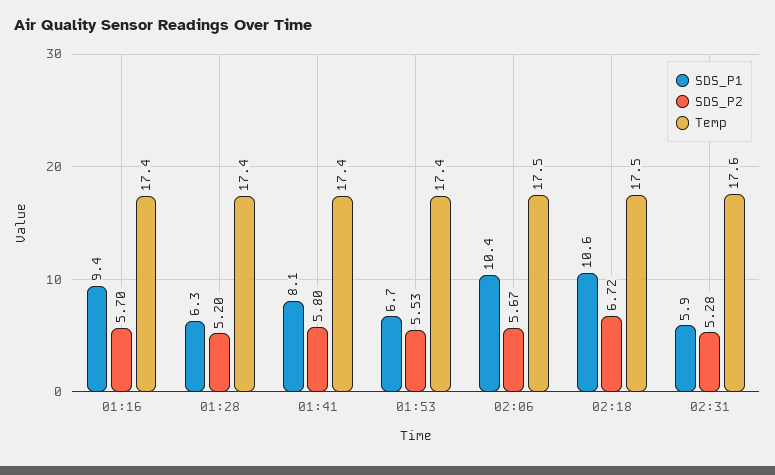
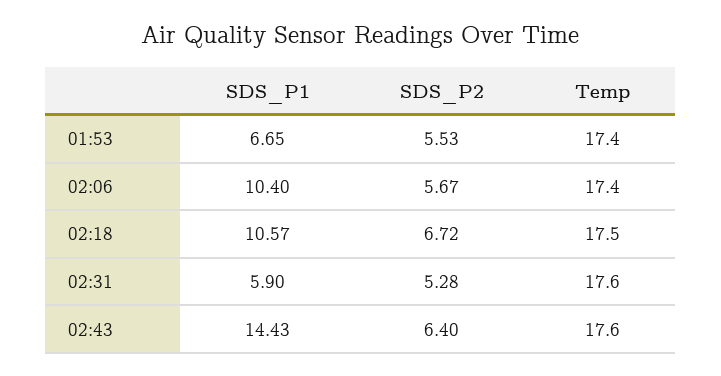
SDS_P1, 01:16: 9.4 -> none
SDS_P2, 01:16: 5.7 -> none
Temp, 01:16: 17.4 -> none
SDS_P1, 01:28: 6.3 -> none
SDS_P2, 01:28: 5.2 -> none
Temp, 01:28: 17.4 -> none
SDS_P1, 01:41: 8.1 -> none
SDS_P2, 01:41: 5.8 -> none
Temp, 01:41: 17.4 -> none
Temp, 02:06: 17.5 -> 17.4
SDS_P1, 02:43: none -> 14.43
SDS_P2, 02:43: none -> 6.4
Temp, 02:43: none -> 17.6

